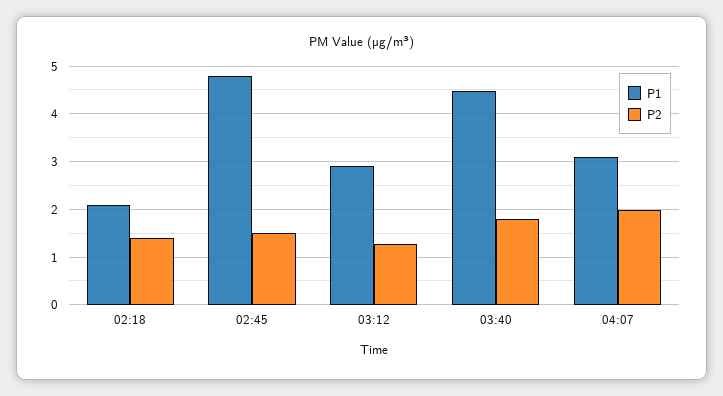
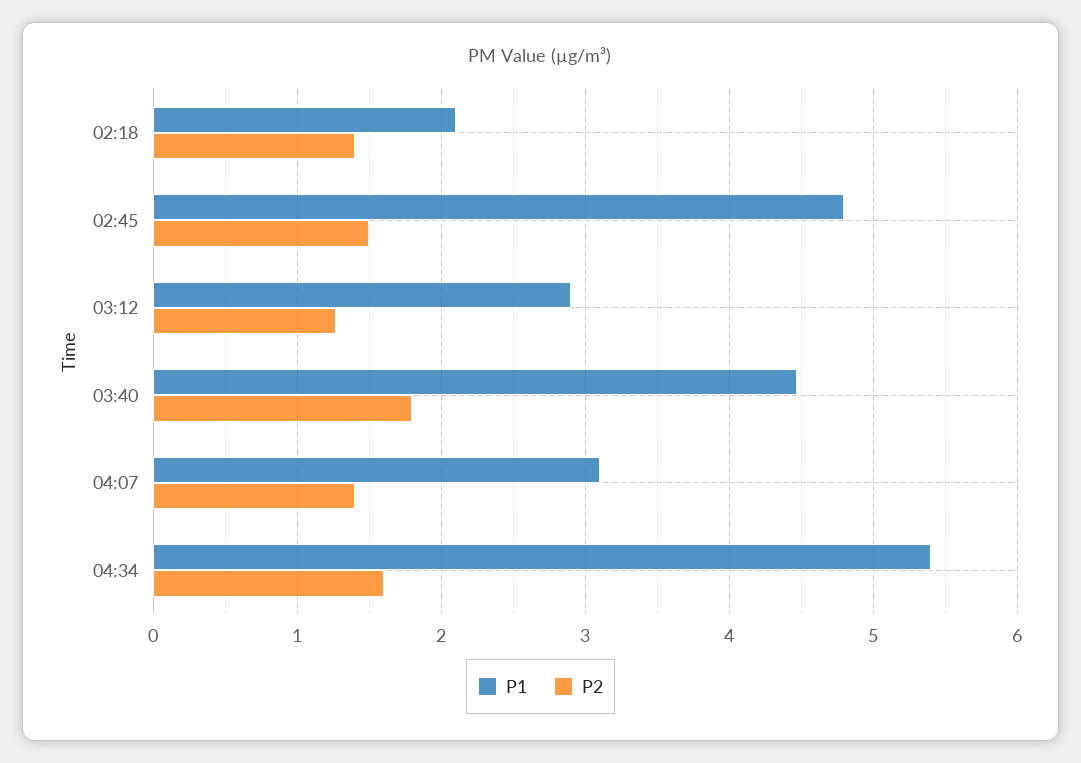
P2, 04:07: 2 -> 1.4
P1, 04:34: none -> 5.4
P2, 04:34: none -> 1.6

